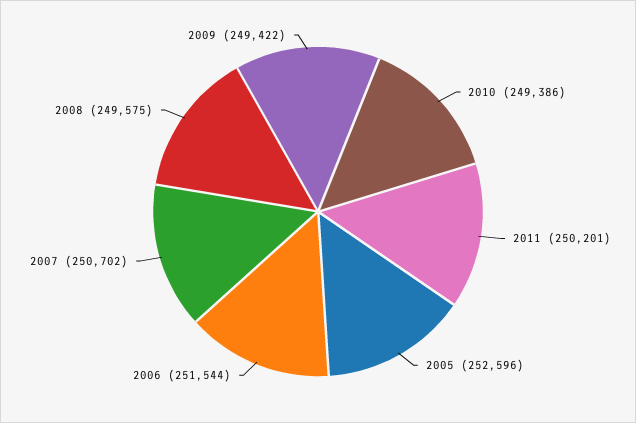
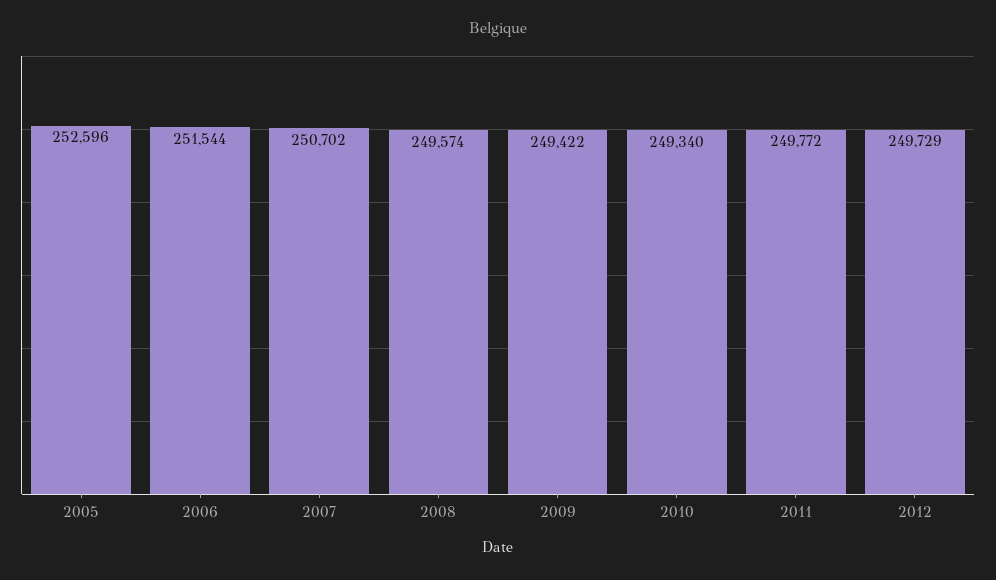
2010: 249386 -> 249340
2011: 250201 -> 249772
2008: 249575 -> 249574
2012: none -> 249729

